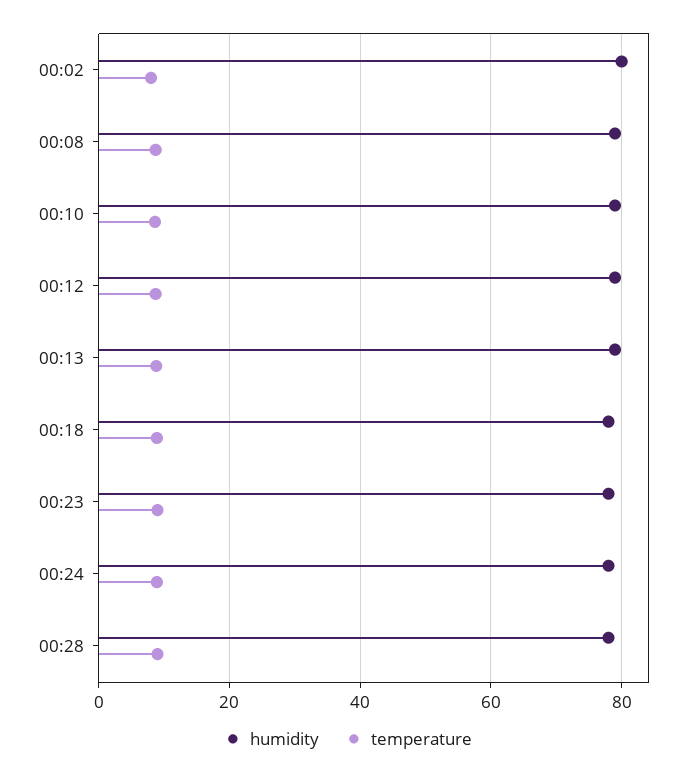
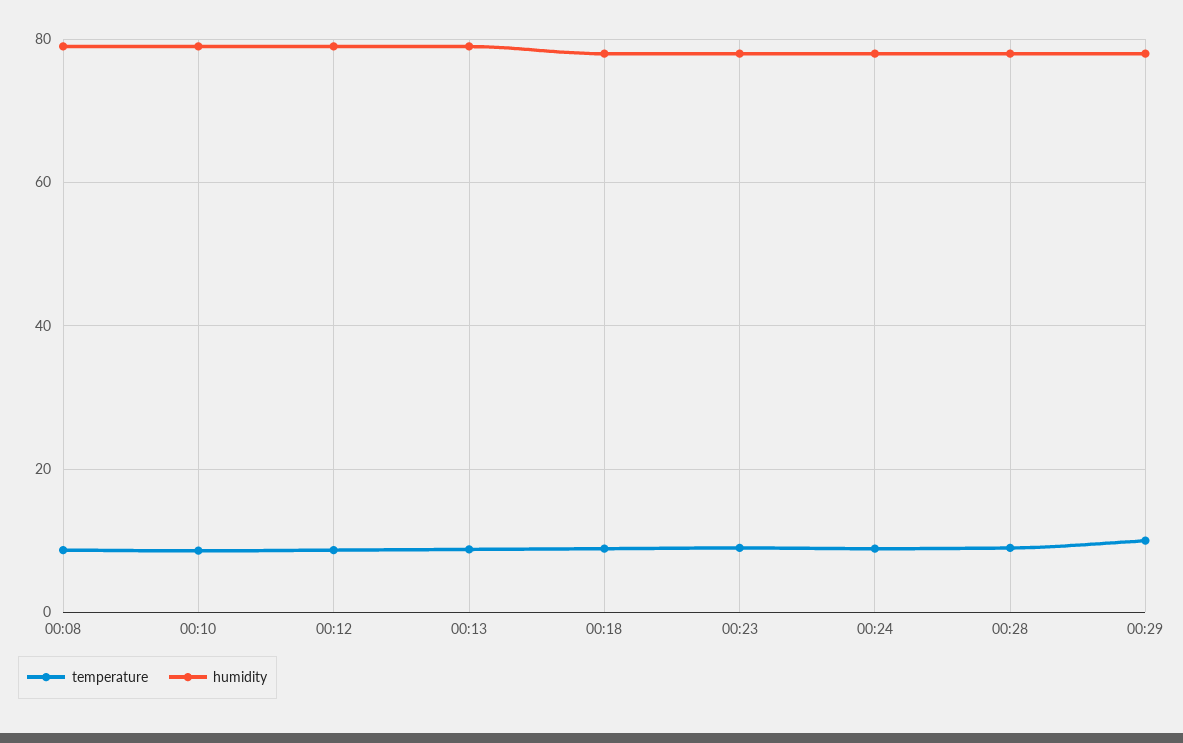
humidity, 00:02: 80 -> none
temperature, 00:02: 8 -> none
temperature, 00:29: none -> 10
humidity, 00:29: none -> 78

